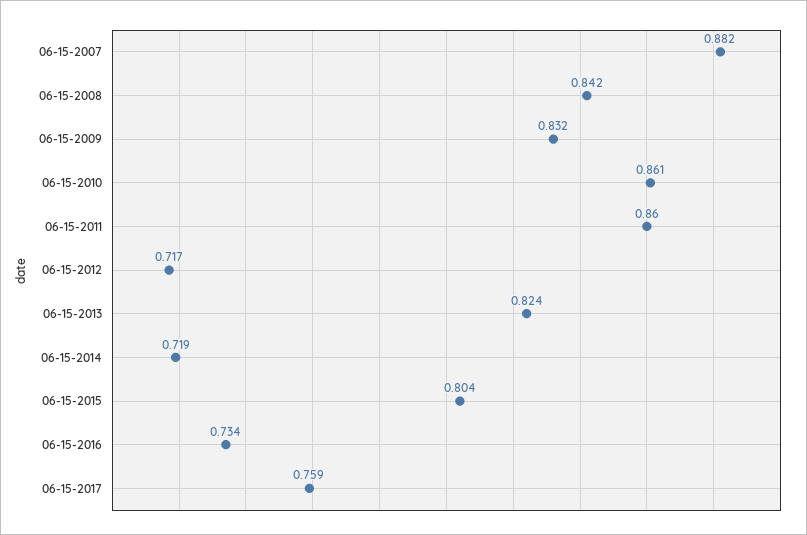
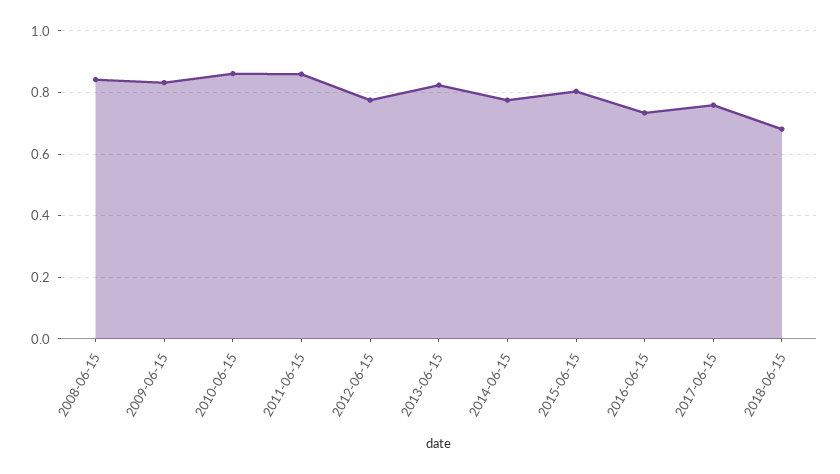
06-15-2007: 0.882 -> none
06-15-2012: 0.717 -> 0.78
06-15-2014: 0.719 -> 0.78
2018-06-15: none -> 0.68

